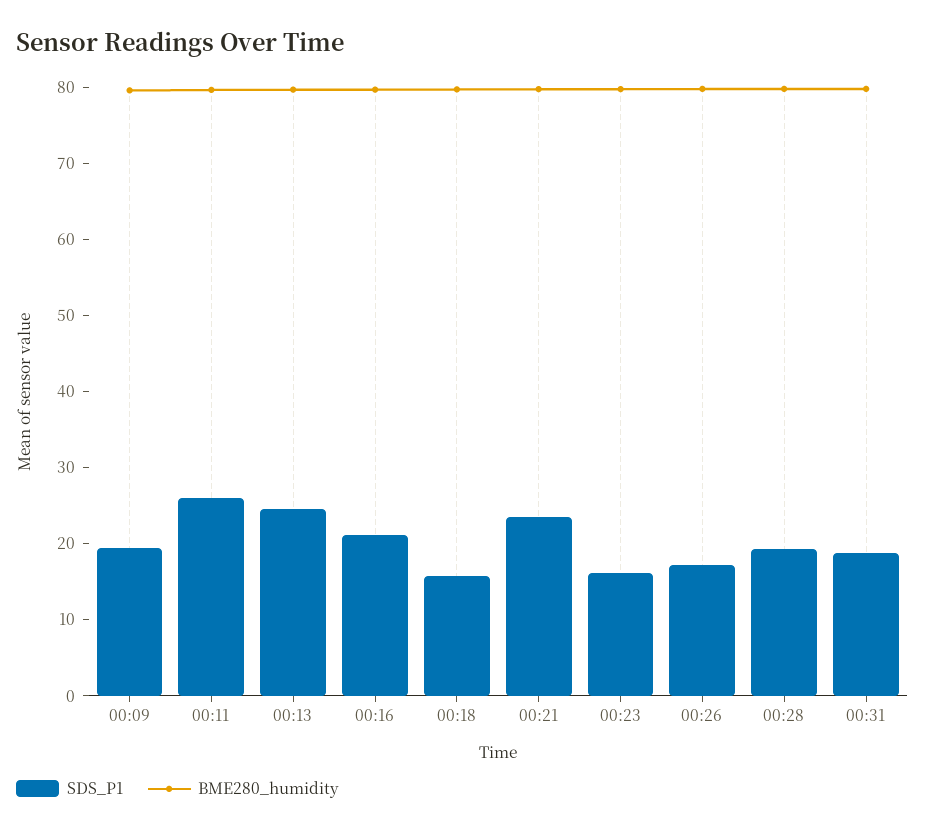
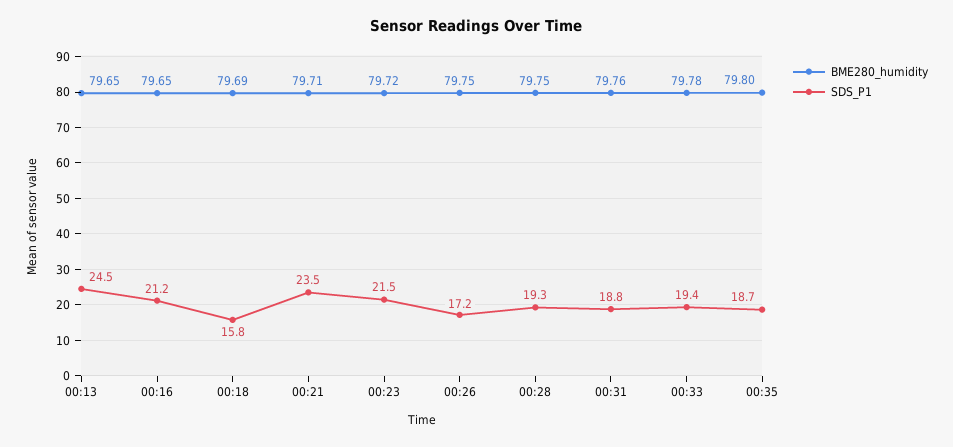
SDS_P1, 00:09: 20 -> none
BME280_humidity, 00:09: 80 -> none
SDS_P1, 00:11: 26 -> none
BME280_humidity, 00:11: 80 -> none
SDS_P1, 00:23: 16 -> 21.5
BME280_humidity, 00:33: none -> 79.78
SDS_P1, 00:33: none -> 19.4
BME280_humidity, 00:35: none -> 79.8
SDS_P1, 00:35: none -> 18.7

